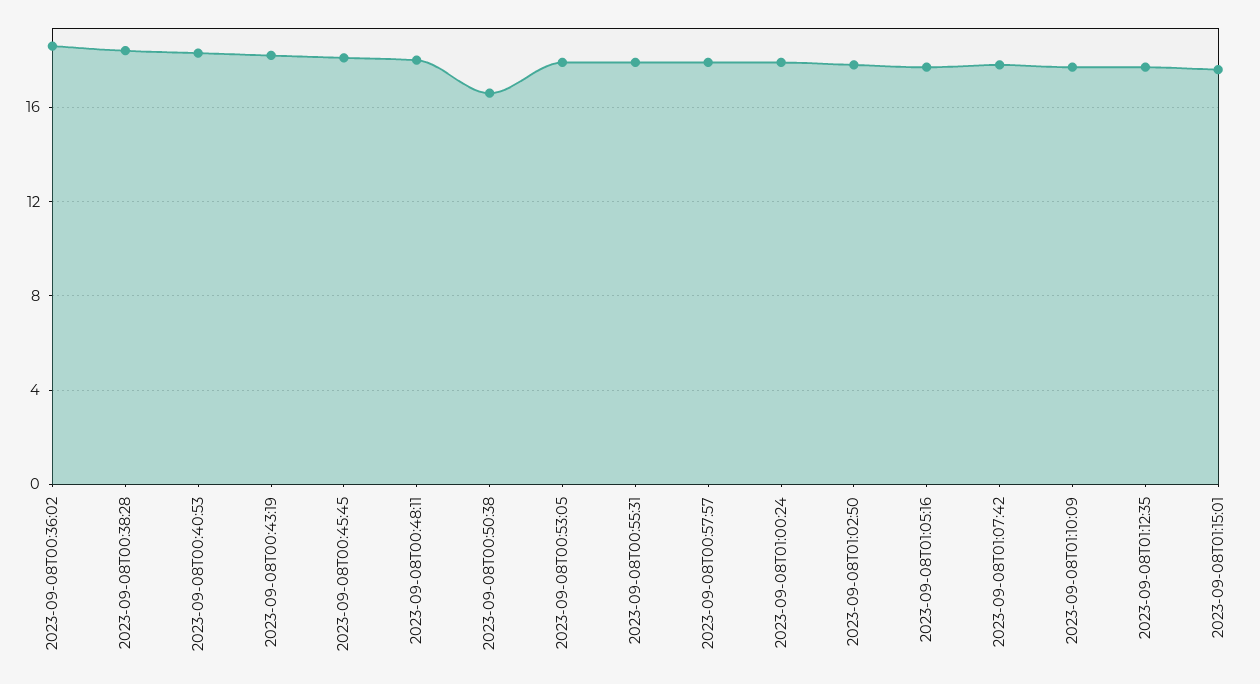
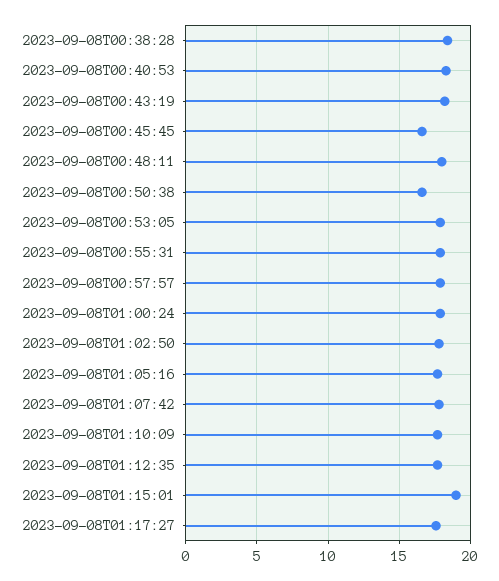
2023-09-08T00:36:02: 18.5 -> none
2023-09-08T00:45:45: 18 -> 16.5
2023-09-08T01:15:01: 17.5 -> 19
2023-09-08T01:17:27: none -> 17.5

